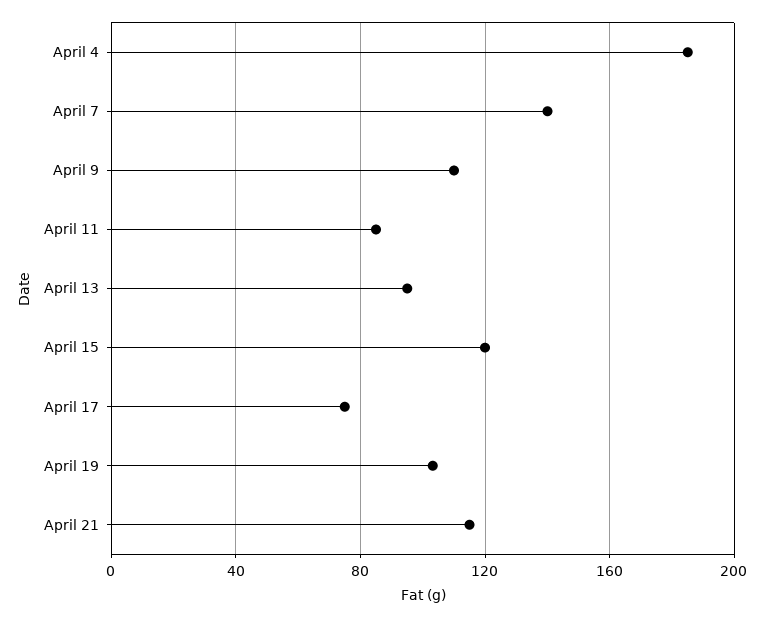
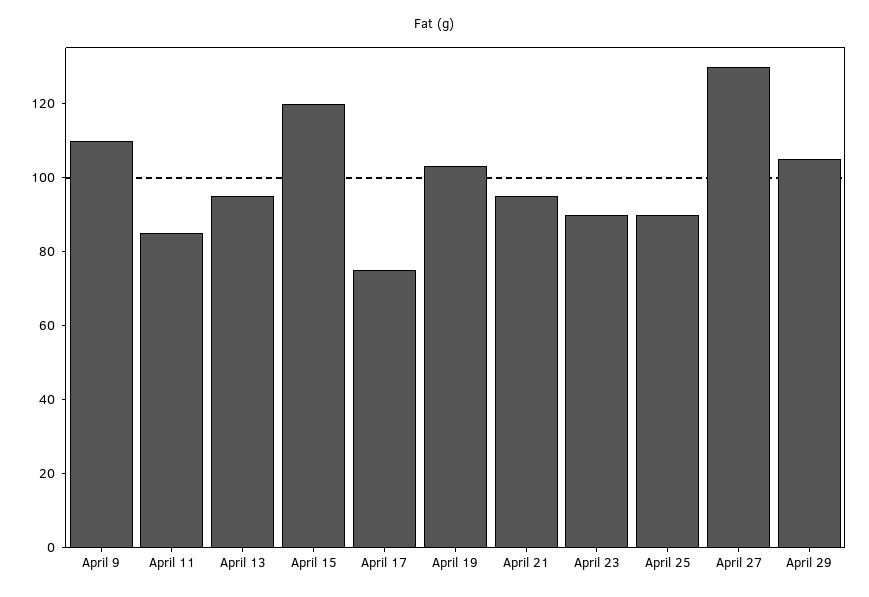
April 4: 185 -> none
April 7: 140 -> none
April 21: 115 -> 95
April 23: none -> 90
April 25: none -> 90
April 27: none -> 130
April 29: none -> 105

